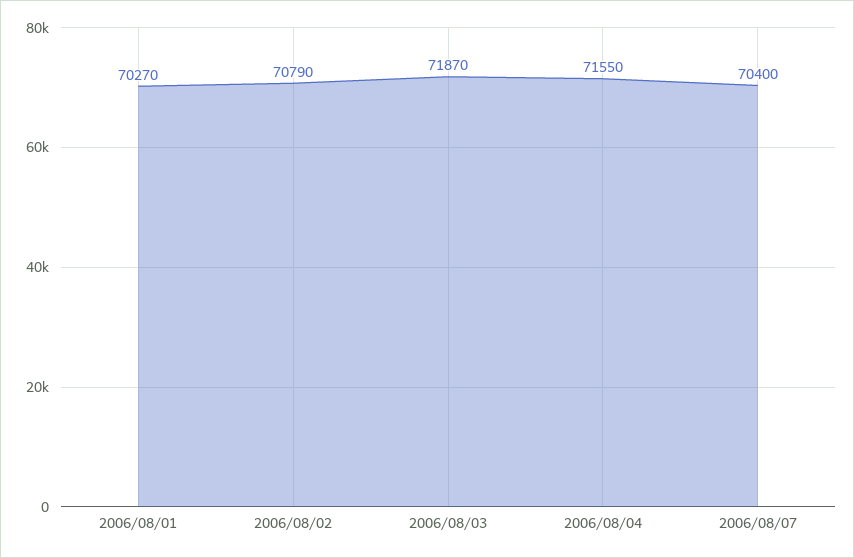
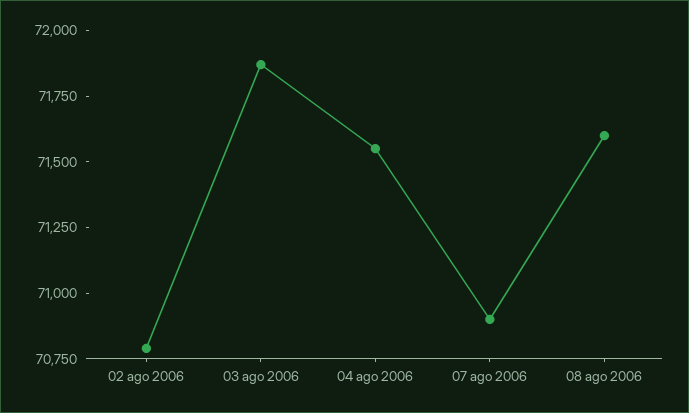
2006/08/01: 70270 -> none
2006/08/07: 70400 -> 70900
08 ago 2006: none -> 71600

